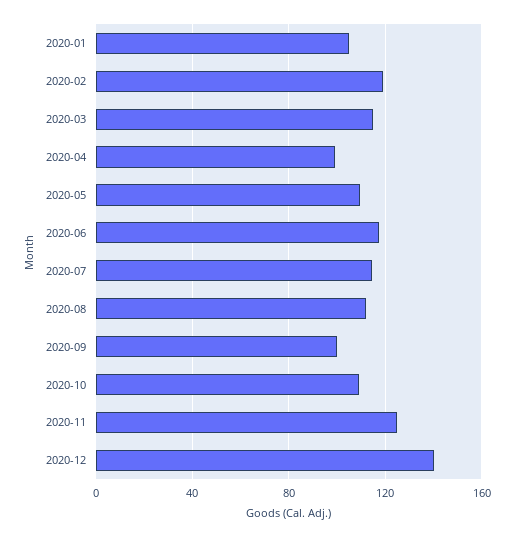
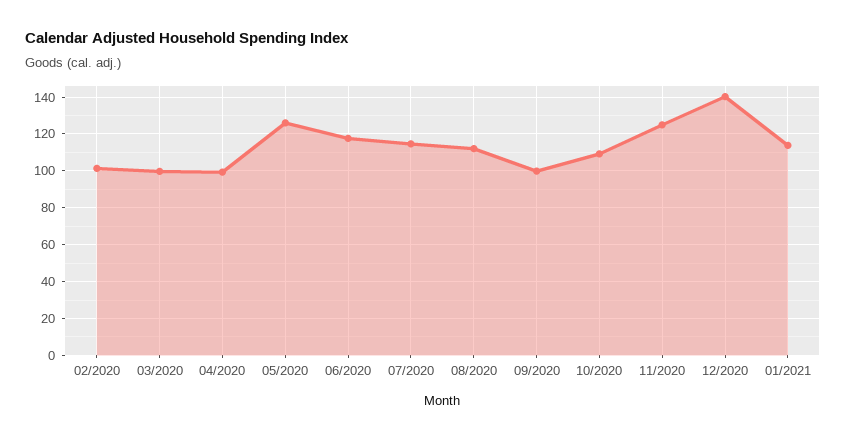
2020-01: 105 -> none
2020-02: 120 -> 100
2020-03: 115 -> 100
2020-05: 110 -> 125
01/2021: none -> 115

